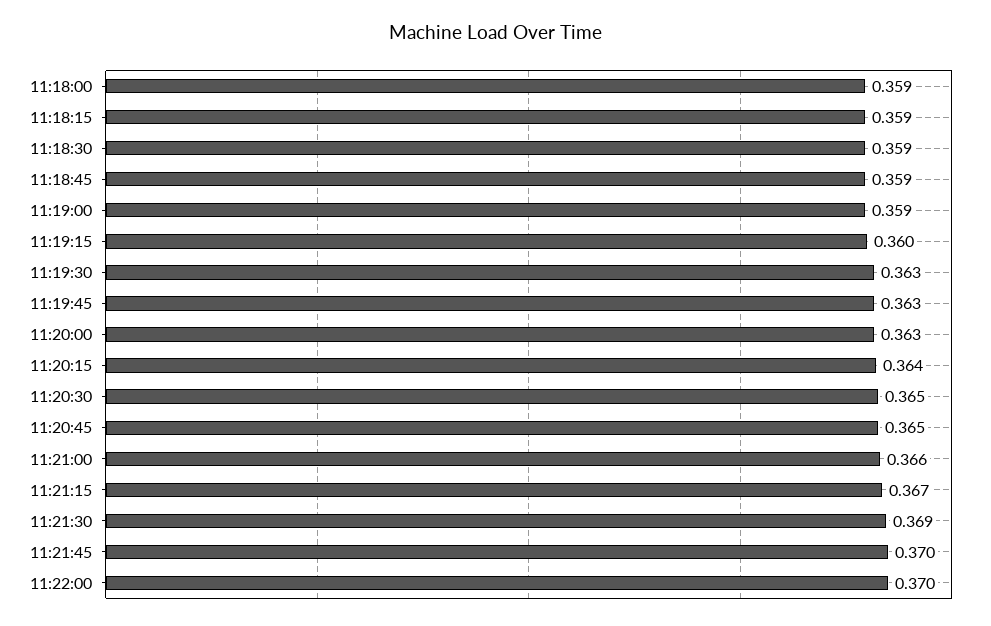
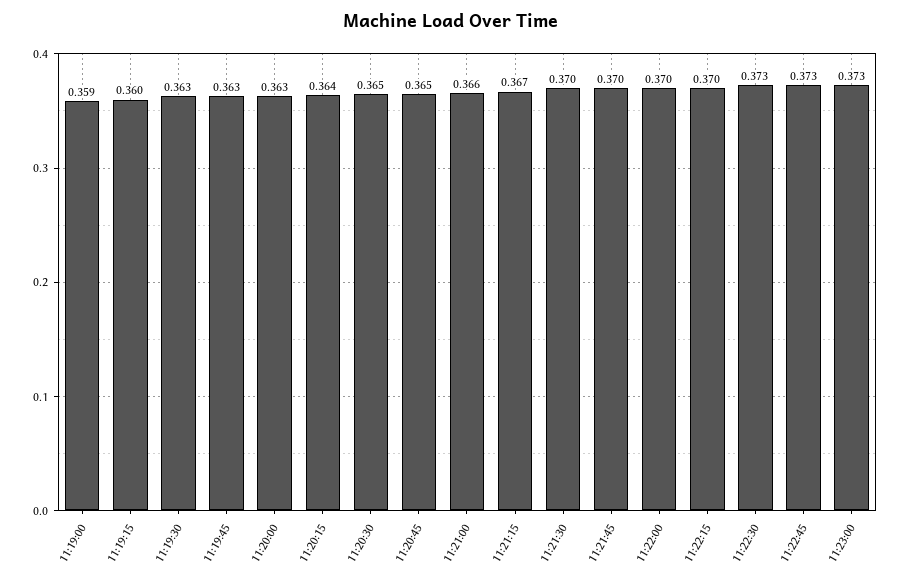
11:18:00: 0.359 -> none
11:18:15: 0.359 -> none
11:18:30: 0.359 -> none
11:18:45: 0.359 -> none
11:21:30: 0.369 -> 0.37
11:22:15: none -> 0.37
11:22:30: none -> 0.373
11:22:45: none -> 0.373
11:23:00: none -> 0.373

